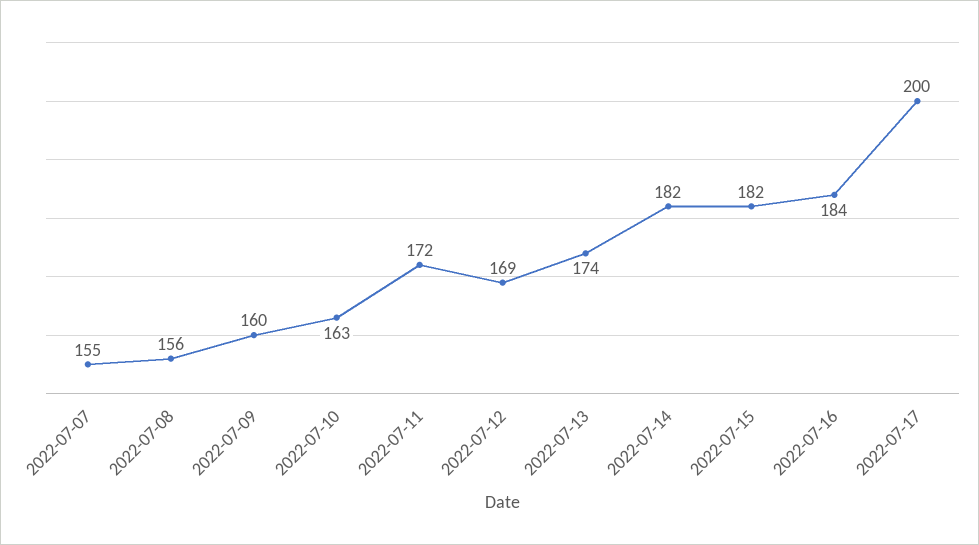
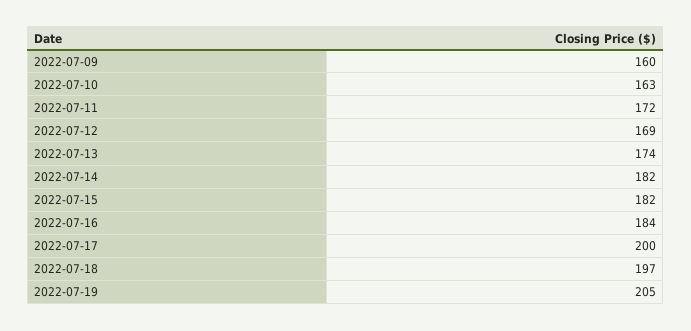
2022-07-07: 155 -> none
2022-07-08: 156 -> none
2022-07-18: none -> 197
2022-07-19: none -> 205

